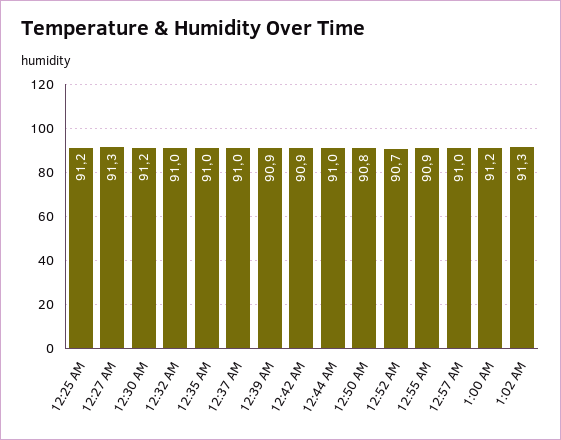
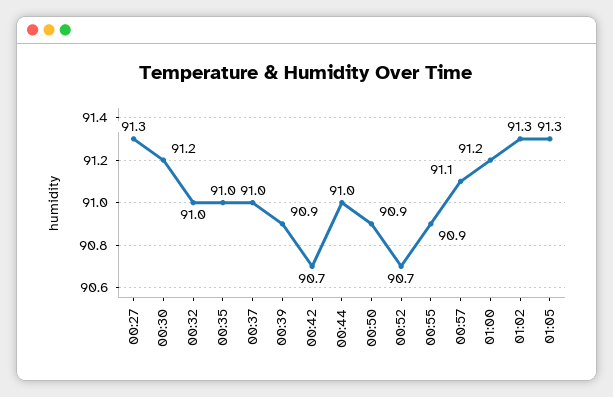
12:25 AM: 91.2 -> none
12:42 AM: 90.9 -> 90.7
12:50 AM: 90.8 -> 90.9
12:57 AM: 91 -> 91.1
01:05: none -> 91.3

